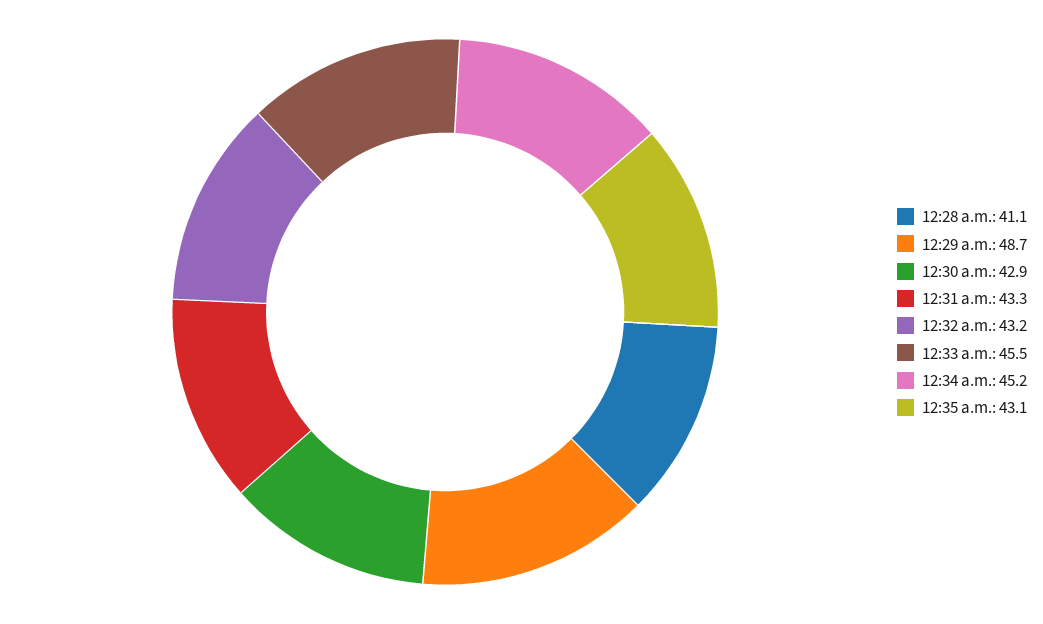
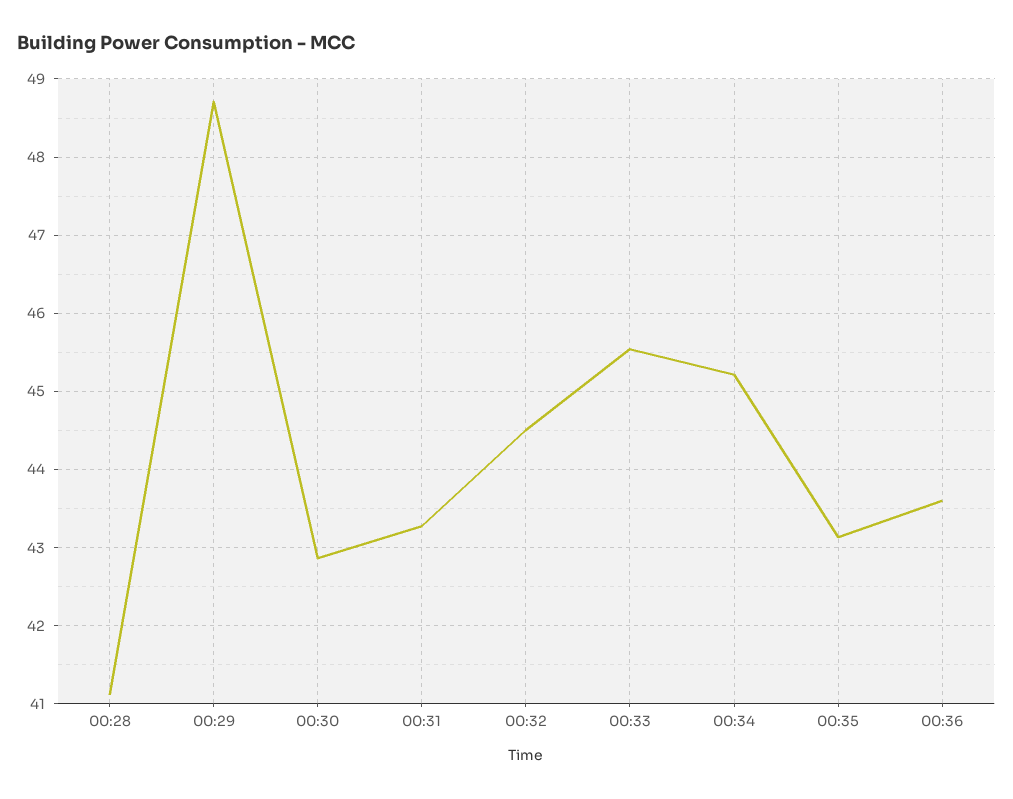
12:32 a.m.: 43.2 -> 44.5
00:36: none -> 43.6

